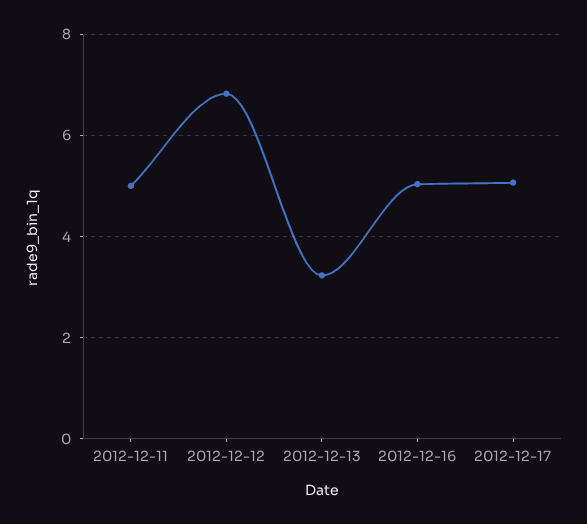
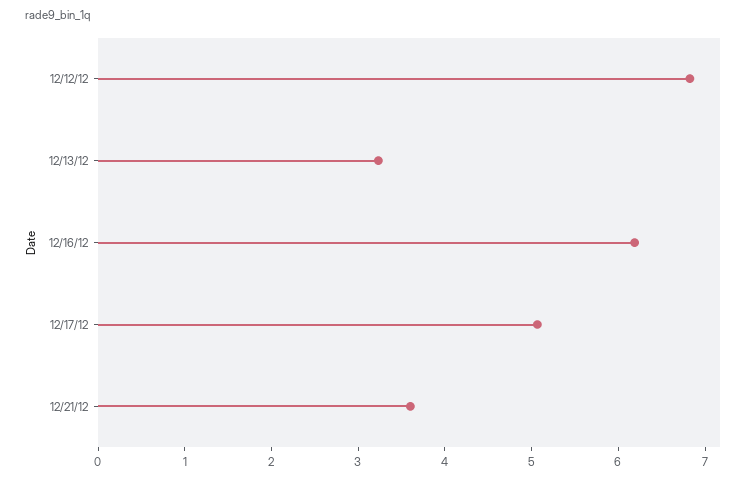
2012-12-11: 5 -> none
2012-12-16: 5 -> 6.2
12/21/12: none -> 3.6

